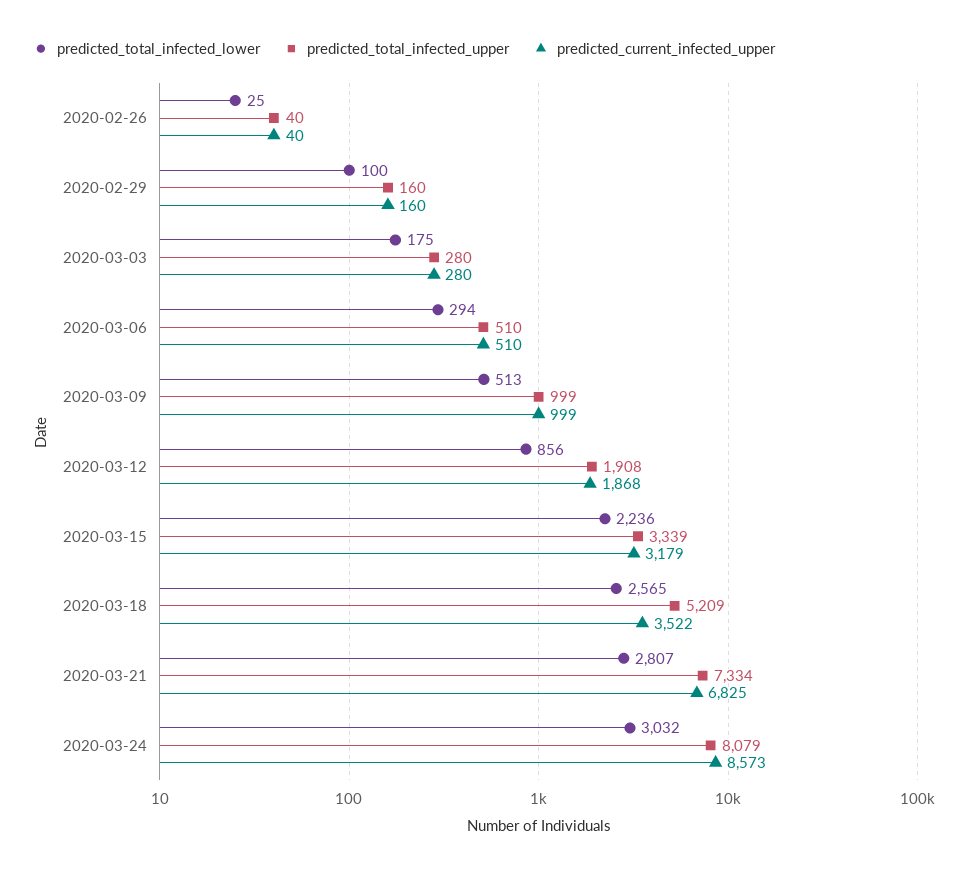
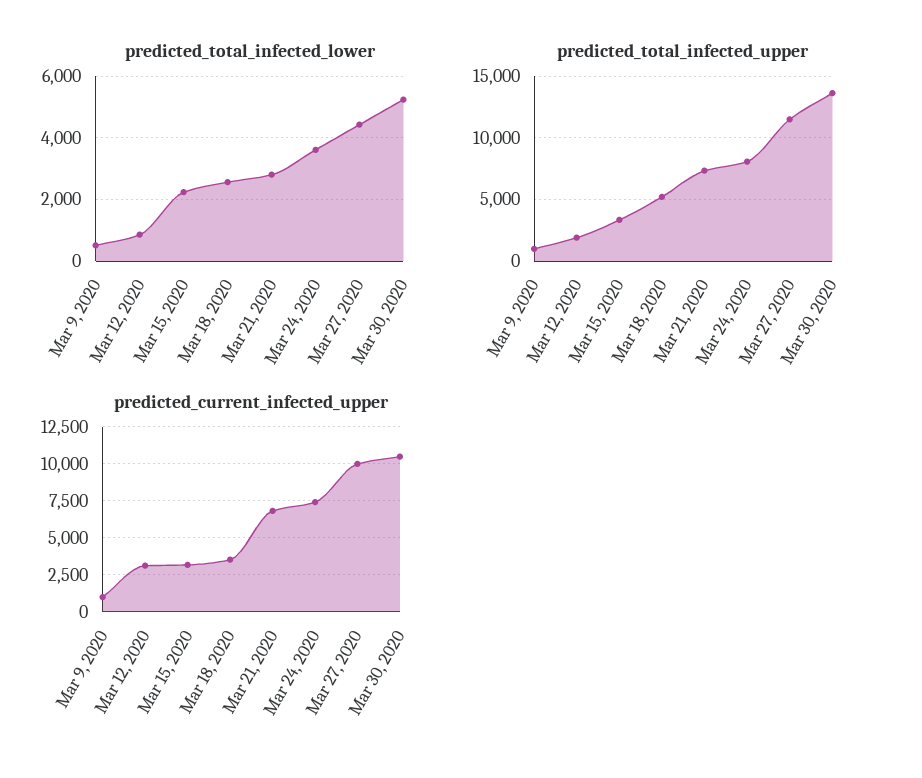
predicted_total_infected_lower, 2020-02-26: 25 -> none
predicted_total_infected_upper, 2020-02-26: 40 -> none
predicted_current_infected_upper, 2020-02-26: 40 -> none
predicted_total_infected_lower, 2020-02-29: 100 -> none
predicted_total_infected_upper, 2020-02-29: 160 -> none
predicted_current_infected_upper, 2020-02-29: 160 -> none
predicted_total_infected_lower, 2020-03-03: 175 -> none
predicted_total_infected_upper, 2020-03-03: 280 -> none
predicted_current_infected_upper, 2020-03-03: 280 -> none
predicted_total_infected_lower, 2020-03-06: 294 -> none
predicted_total_infected_upper, 2020-03-06: 510 -> none
predicted_current_infected_upper, 2020-03-06: 510 -> none
predicted_current_infected_upper, 2020-03-12: 1868 -> 3000
predicted_total_infected_lower, 2020-03-24: 3032 -> 3600
predicted_current_infected_upper, 2020-03-24: 8573 -> 7500
predicted_total_infected_lower, Mar 27, 2020: none -> 4400
predicted_total_infected_lower, Mar 30, 2020: none -> 5200
predicted_total_infected_upper, Mar 27, 2020: none -> 11500
predicted_total_infected_upper, Mar 30, 2020: none -> 13500
predicted_current_infected_upper, Mar 27, 2020: none -> 10000
predicted_current_infected_upper, Mar 30, 2020: none -> 10500

